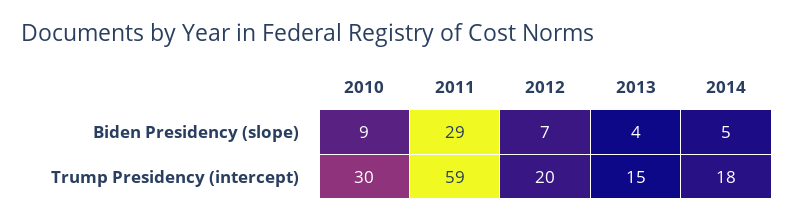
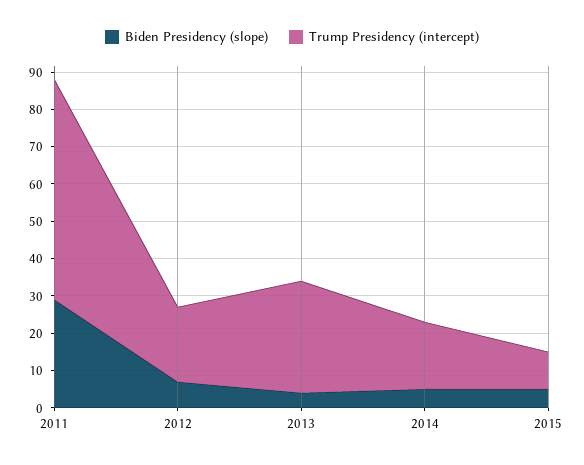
Biden Presidency (slope), 2010: 9 -> none
Trump Presidency (intercept), 2010: 30 -> none
Trump Presidency (intercept), 2013: 15 -> 30
Biden Presidency (slope), 2015: none -> 5
Trump Presidency (intercept), 2015: none -> 10

